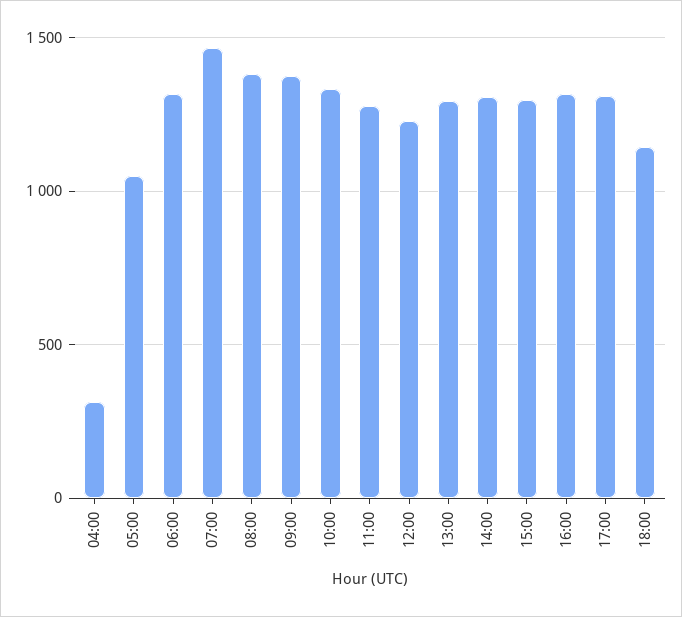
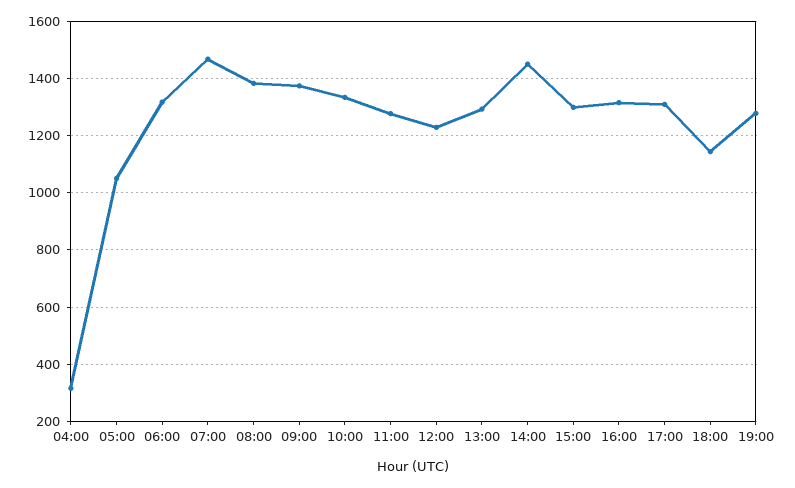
14:00: 1300 -> 1450
19:00: none -> 1275

